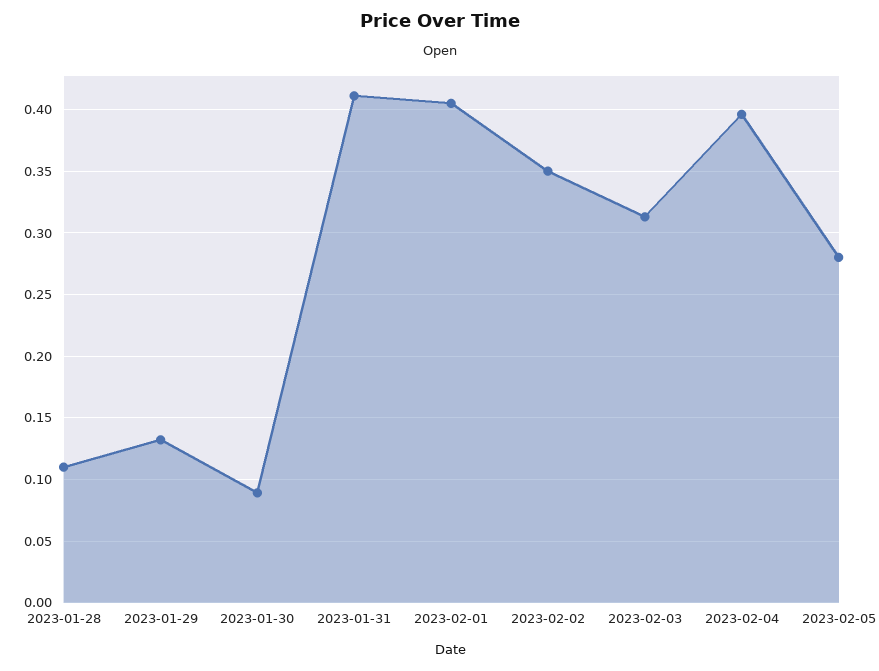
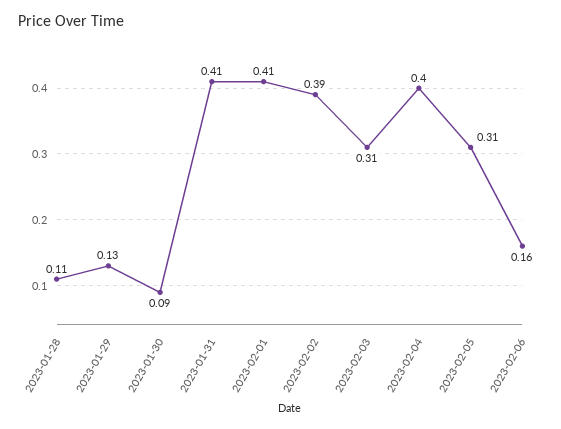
2023-02-02: 0.35 -> 0.39
2023-02-05: 0.28 -> 0.31
2023-02-06: none -> 0.16

